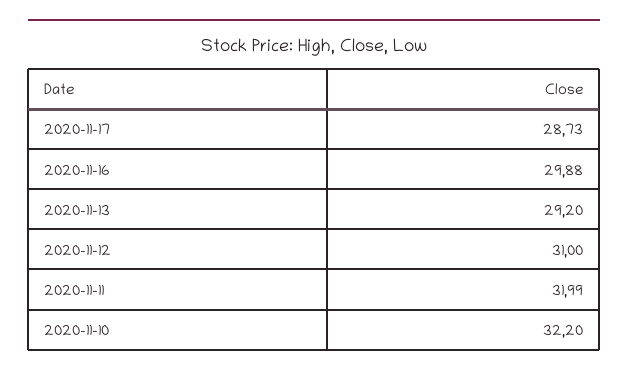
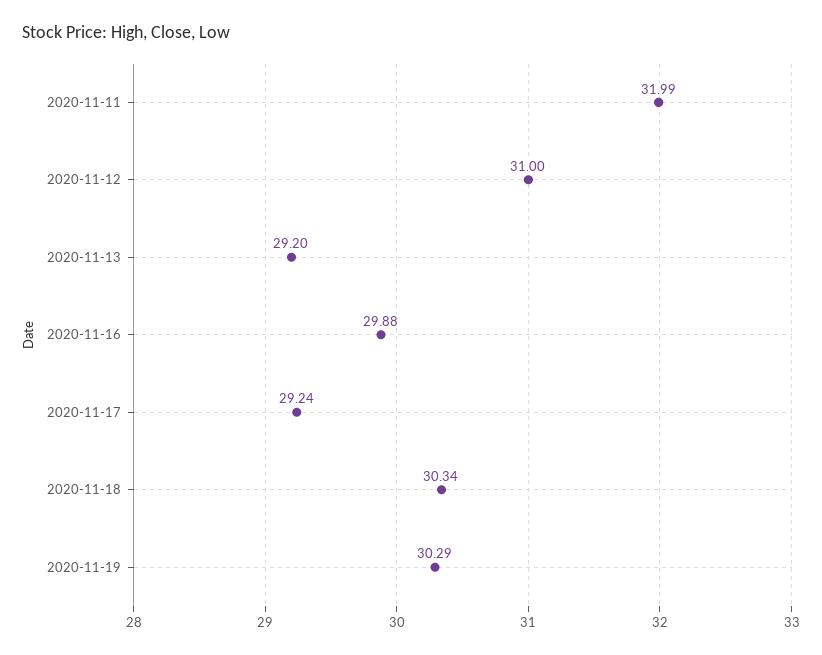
2020-11-17: 28.73 -> 29.24
2020-11-10: 32.2 -> none
2020-11-18: none -> 30.34
2020-11-19: none -> 30.29

